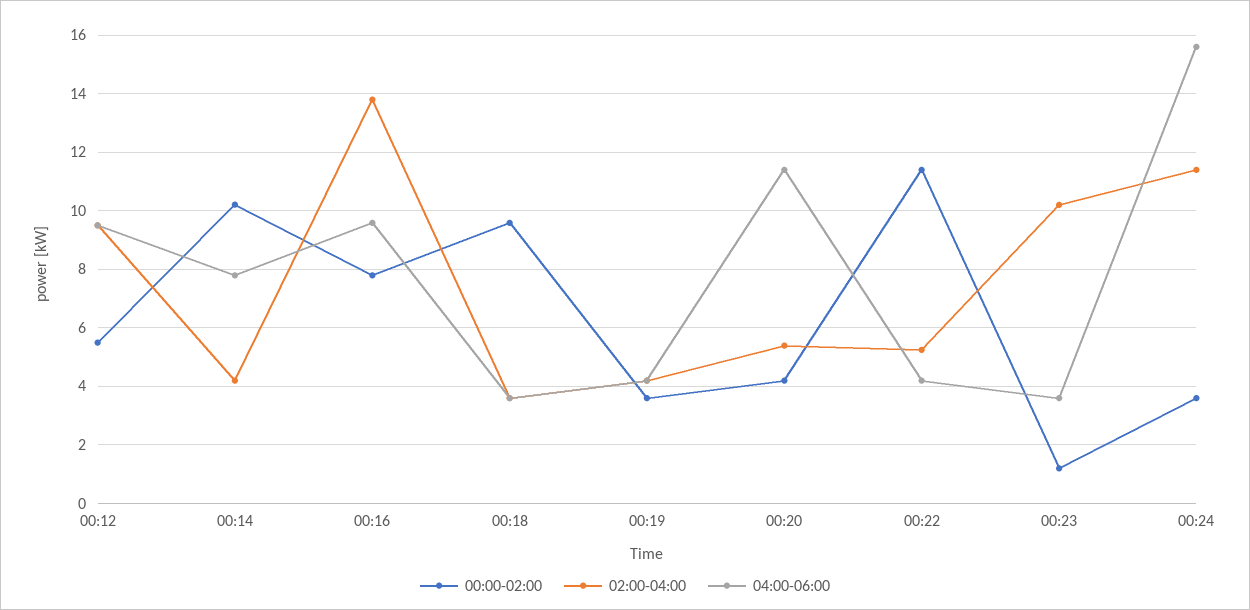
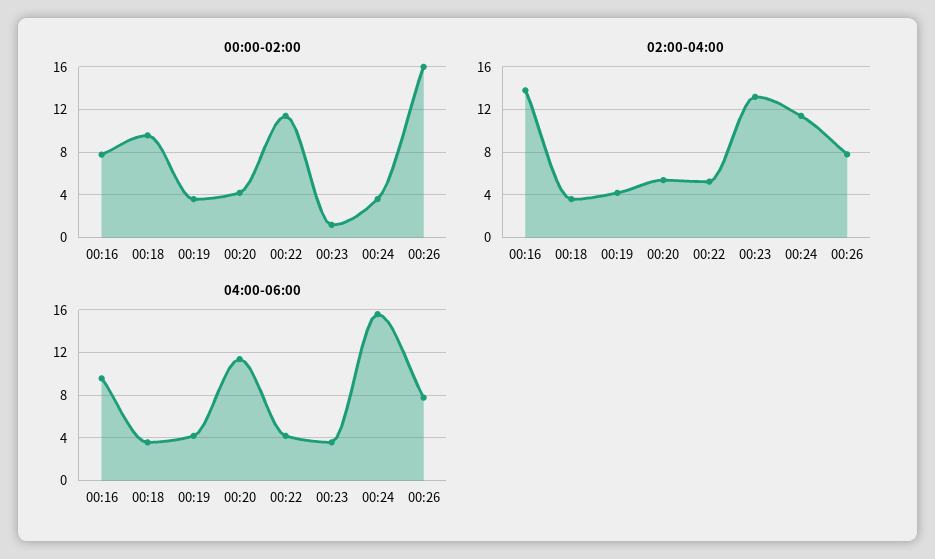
00:00-02:00, 00:12: 5.5 -> none
02:00-04:00, 00:12: 9.5 -> none
04:00-06:00, 00:12: 9.5 -> none
00:00-02:00, 00:14: 10.25 -> none
02:00-04:00, 00:14: 4.25 -> none
04:00-06:00, 00:14: 7.75 -> none
02:00-04:00, 00:23: 10.25 -> 13
00:00-02:00, 00:26: none -> 16
02:00-04:00, 00:26: none -> 8
04:00-06:00, 00:26: none -> 8

